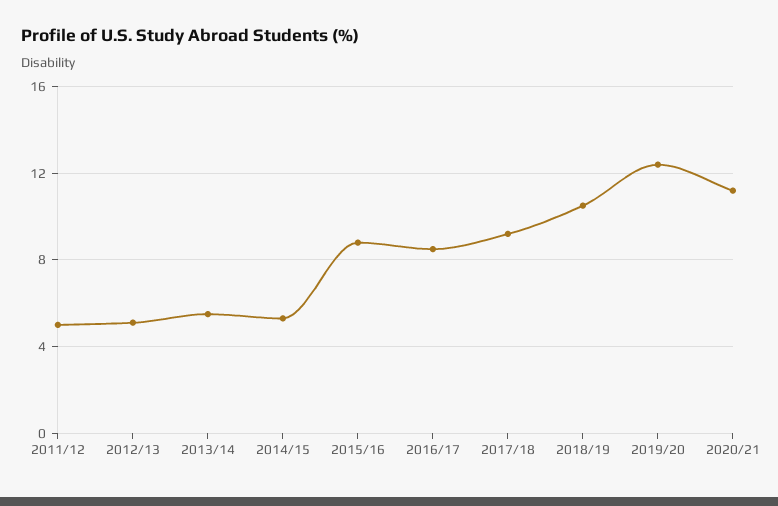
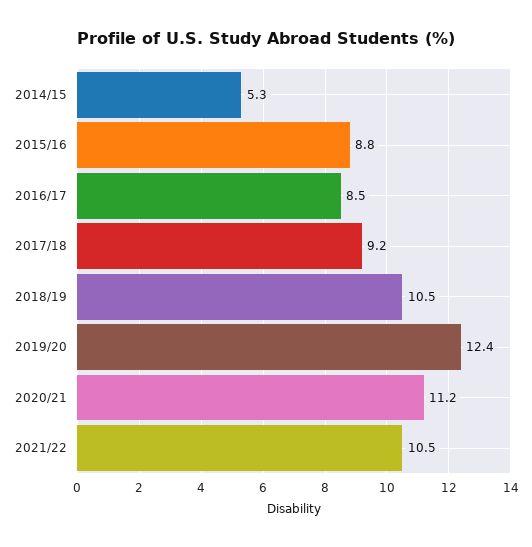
2011/12: 5 -> none
2012/13: 5 -> none
2013/14: 5.5 -> none
2021/22: none -> 10.5

